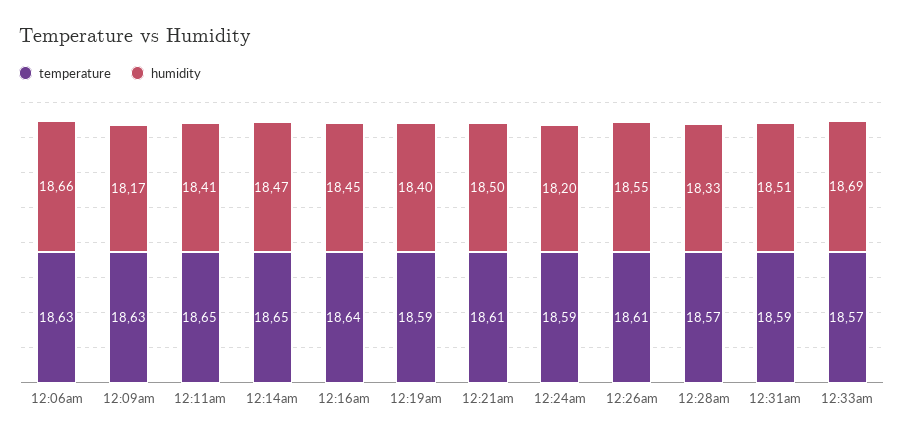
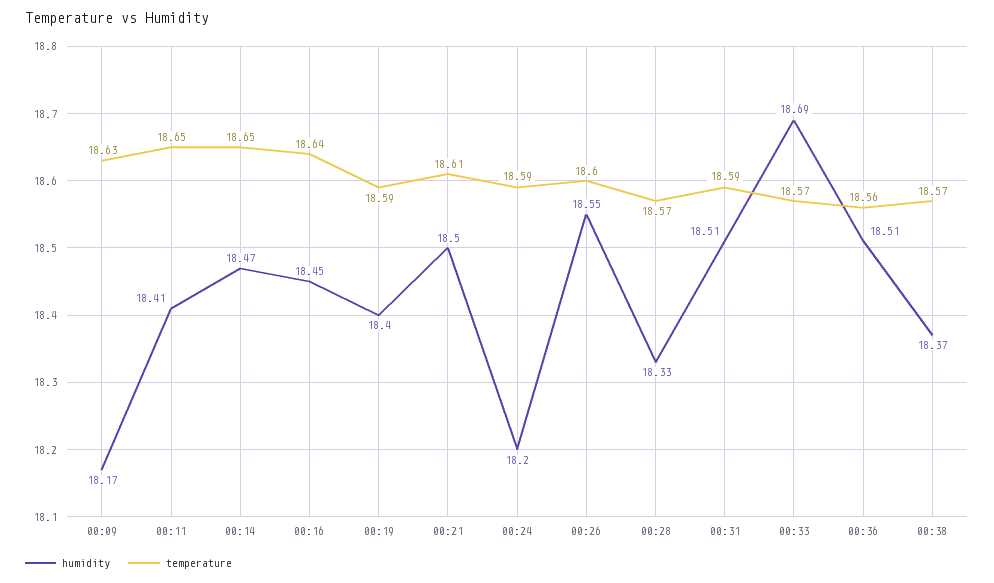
temperature, 12:06am: 18.63 -> none
humidity, 12:06am: 18.66 -> none
temperature, 12:26am: 18.61 -> 18.6
humidity, 00:36: none -> 18.51
temperature, 00:36: none -> 18.56
humidity, 00:38: none -> 18.37
temperature, 00:38: none -> 18.57

